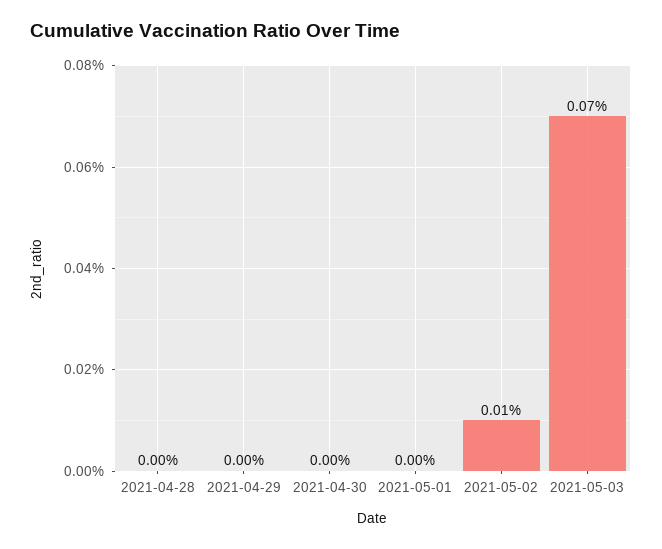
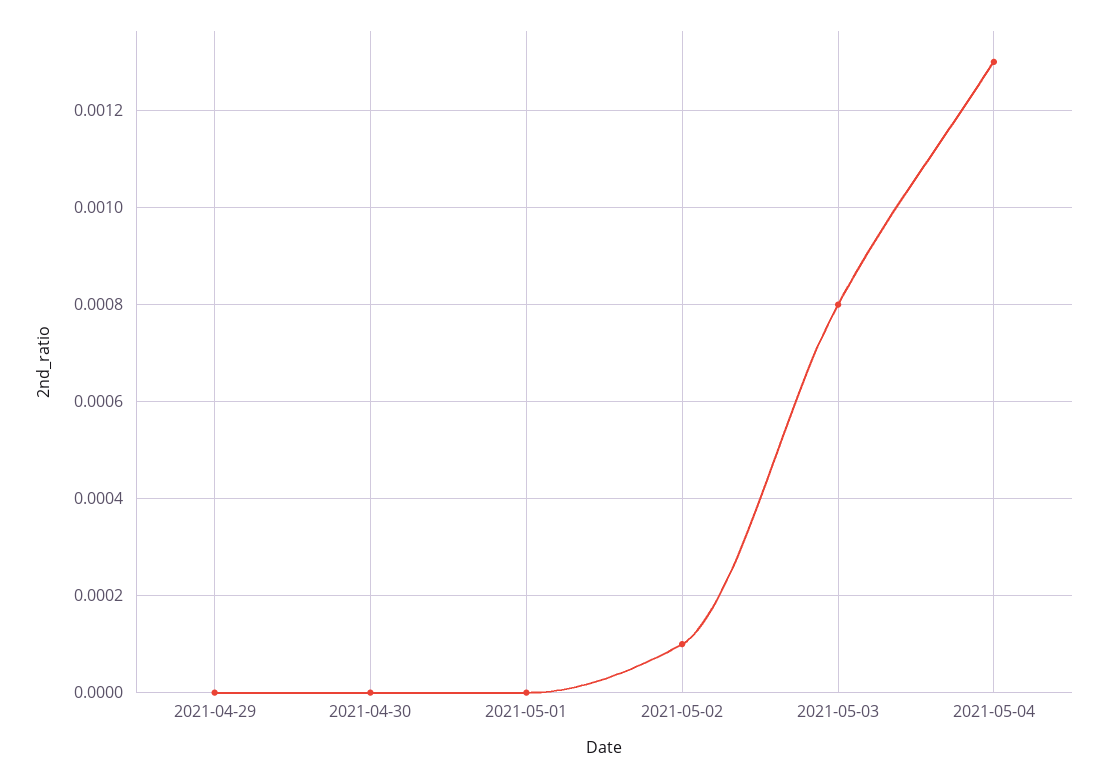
2021-04-28: 0 -> none
2021-05-03: 0.0007 -> 0.0008
2021-05-04: none -> 0.0013

